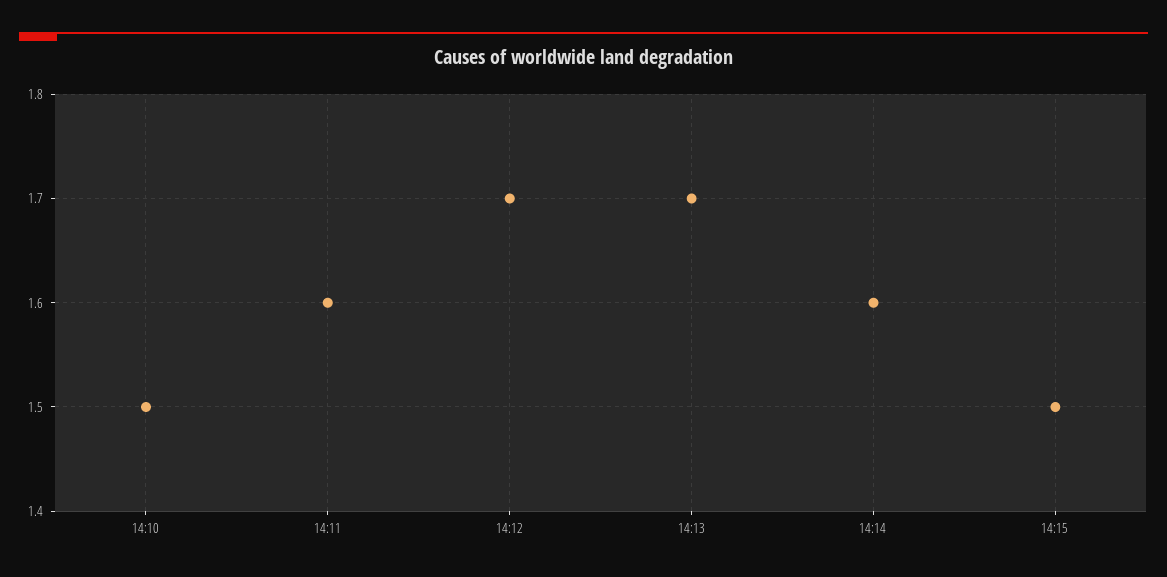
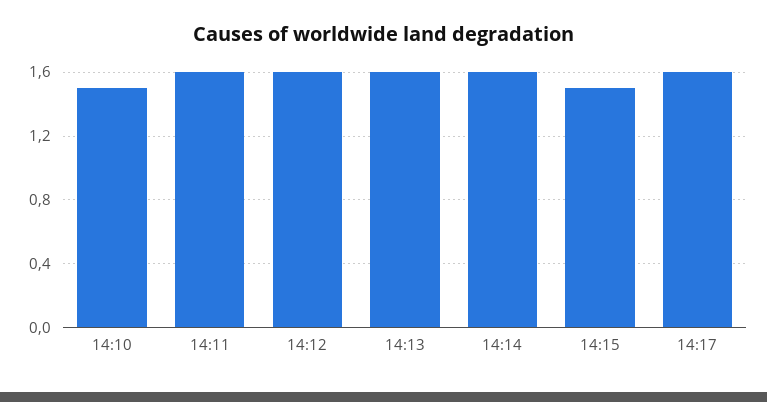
14:12: 1.7 -> 1.6
14:13: 1.7 -> 1.6
14:17: none -> 1.6

